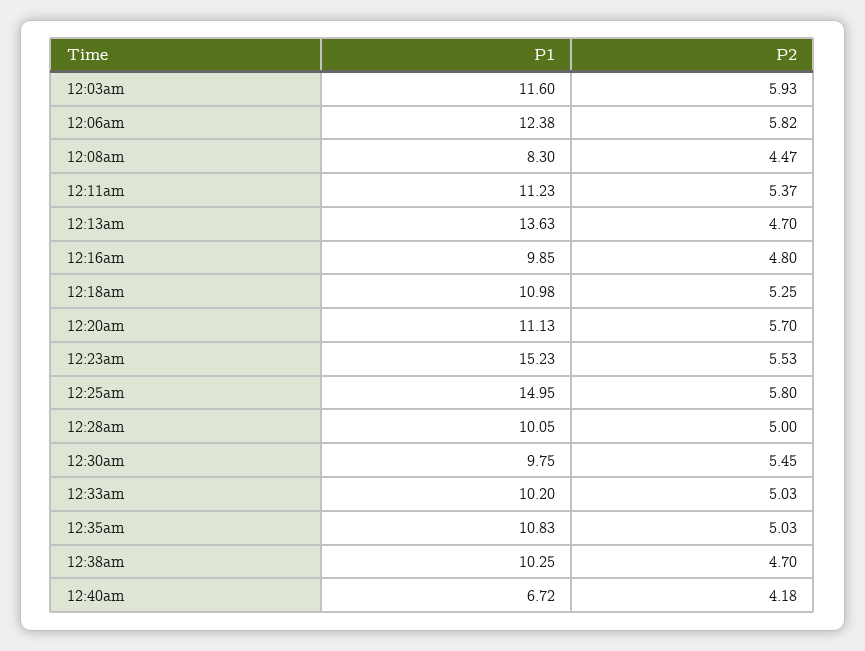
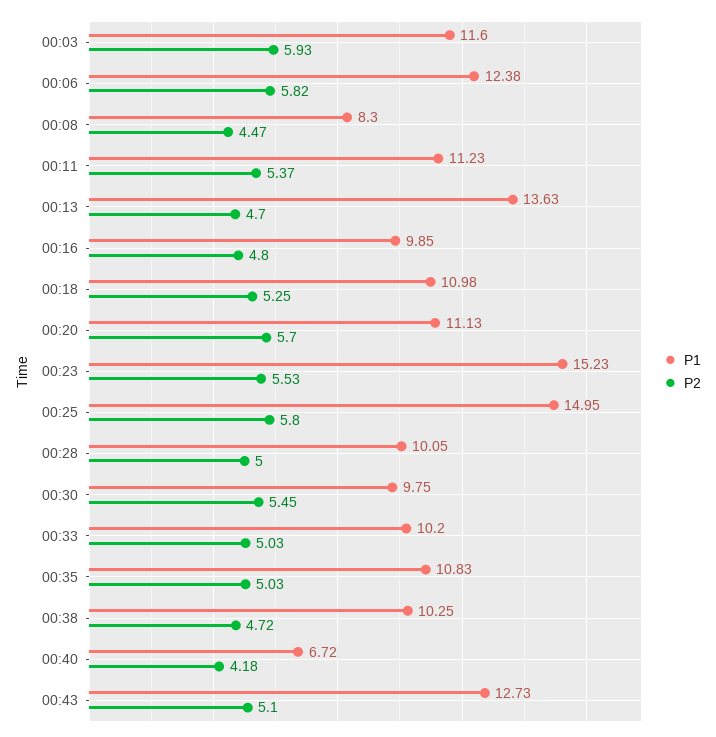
P2, 12:38am: 4.7 -> 4.72
P1, 00:43: none -> 12.73
P2, 00:43: none -> 5.1

